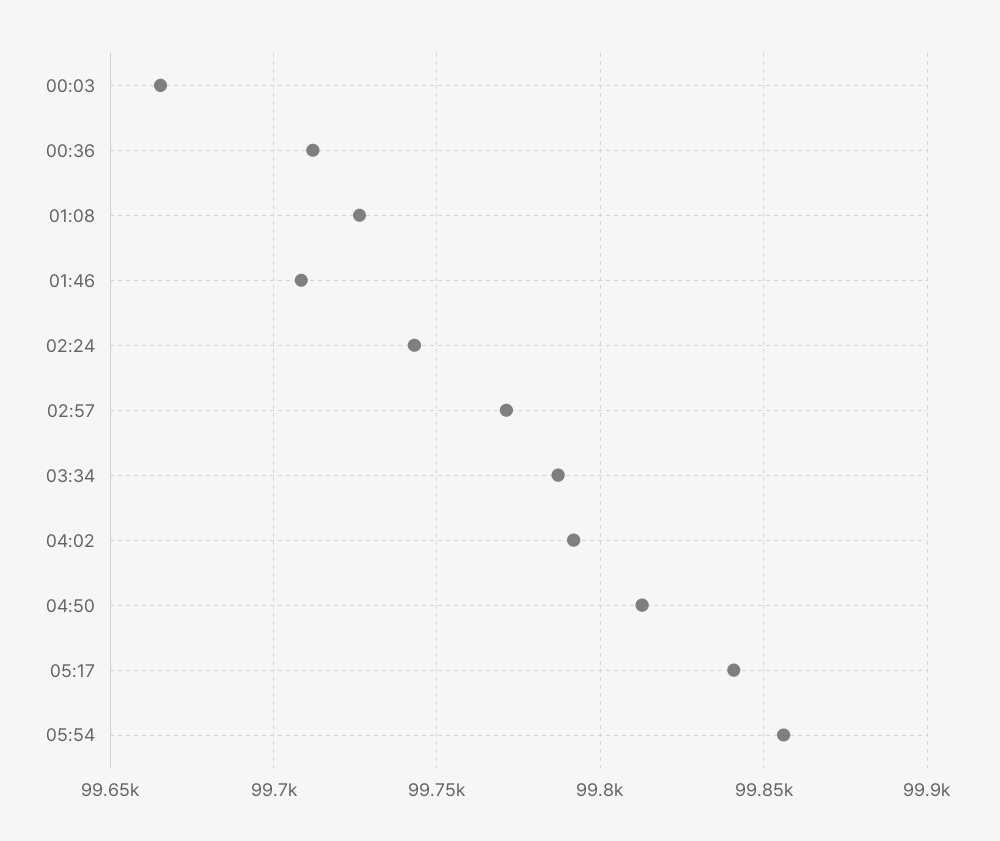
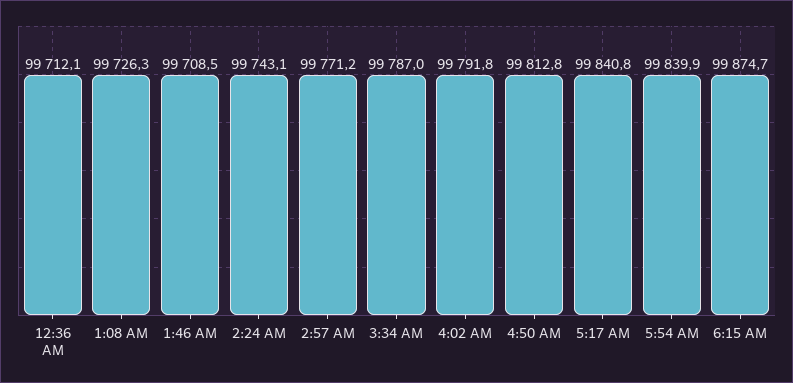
00:03: 99665 -> none
05:54: 99855 -> 99839.9
6:15 AM: none -> 99874.7

